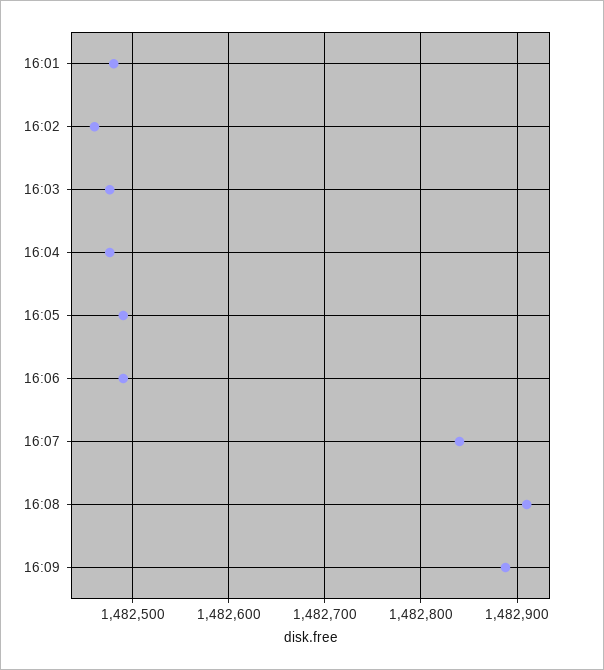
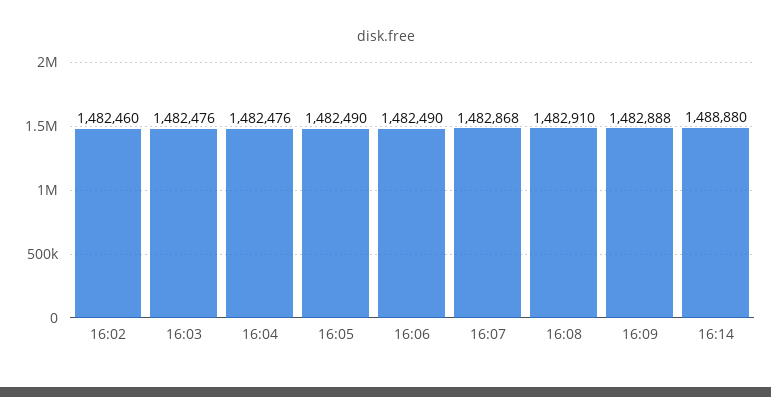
16:01: 1482480 -> none
16:07: 1482840 -> 1482868
16:14: none -> 1488880

